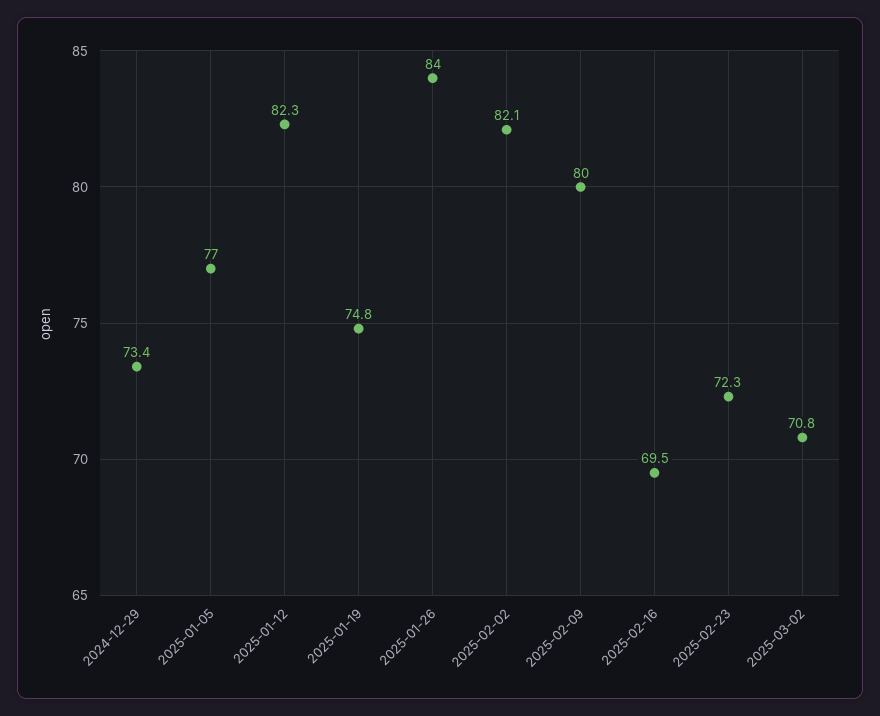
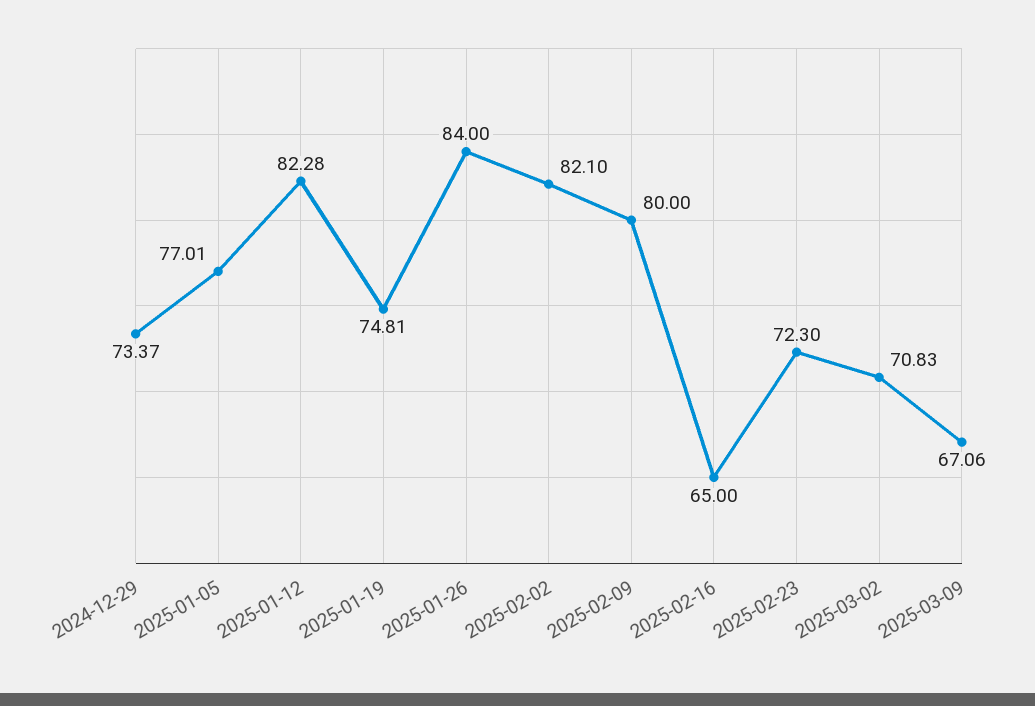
2025-02-16: 69.5 -> 65
2025-03-09: none -> 67.06

